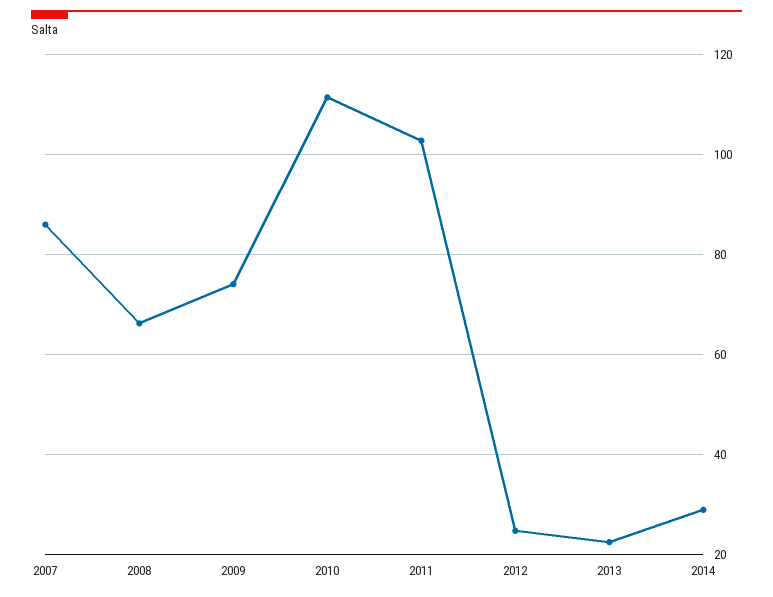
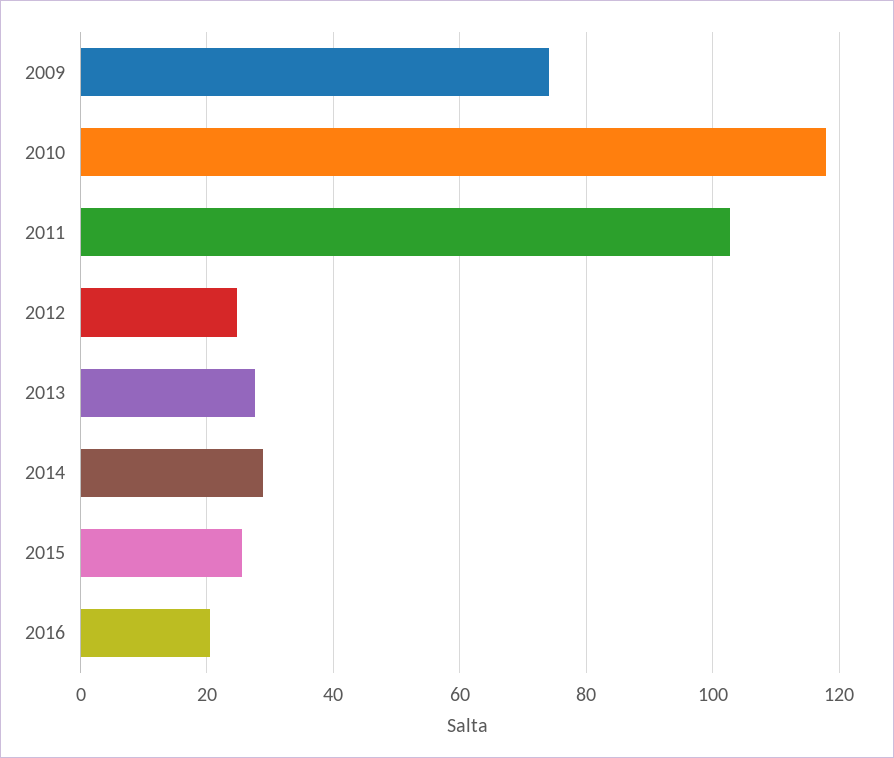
2007: 86 -> none
2008: 66 -> none
2010: 112 -> 118
2013: 22 -> 28
2015: none -> 26
2016: none -> 20

